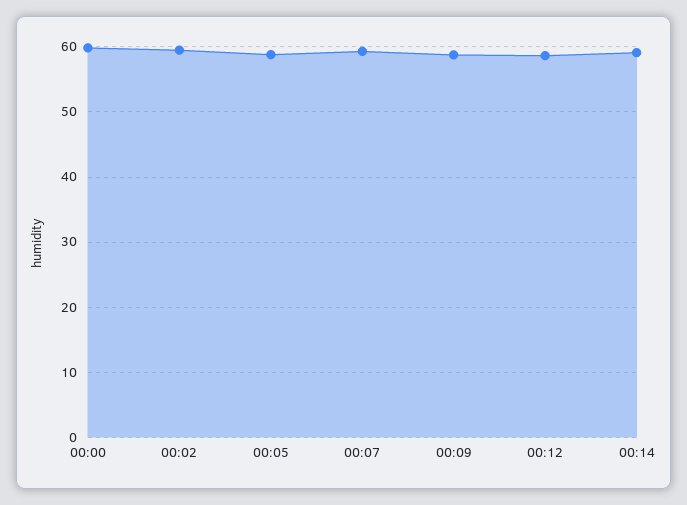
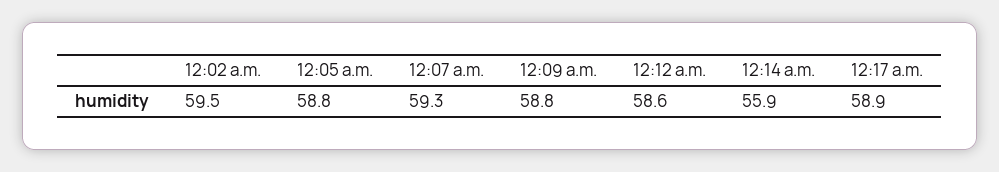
00:00: 60 -> none
00:14: 59 -> 55.9
12:17 a.m.: none -> 58.9

